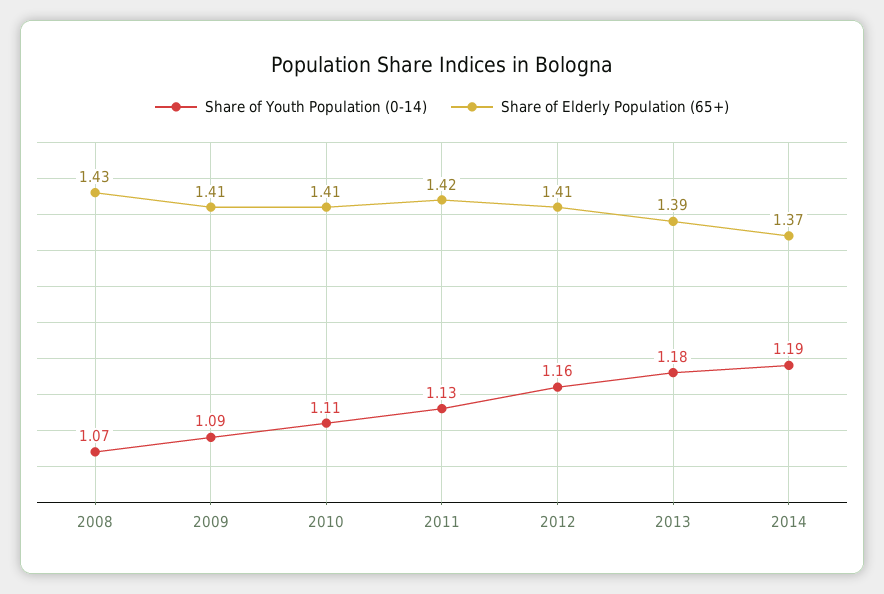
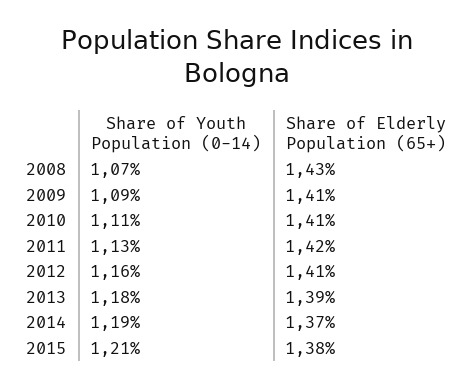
Share of Youth Population (0-14), 2015: none -> 1.21
Share of Elderly Population (65+), 2015: none -> 1.38

